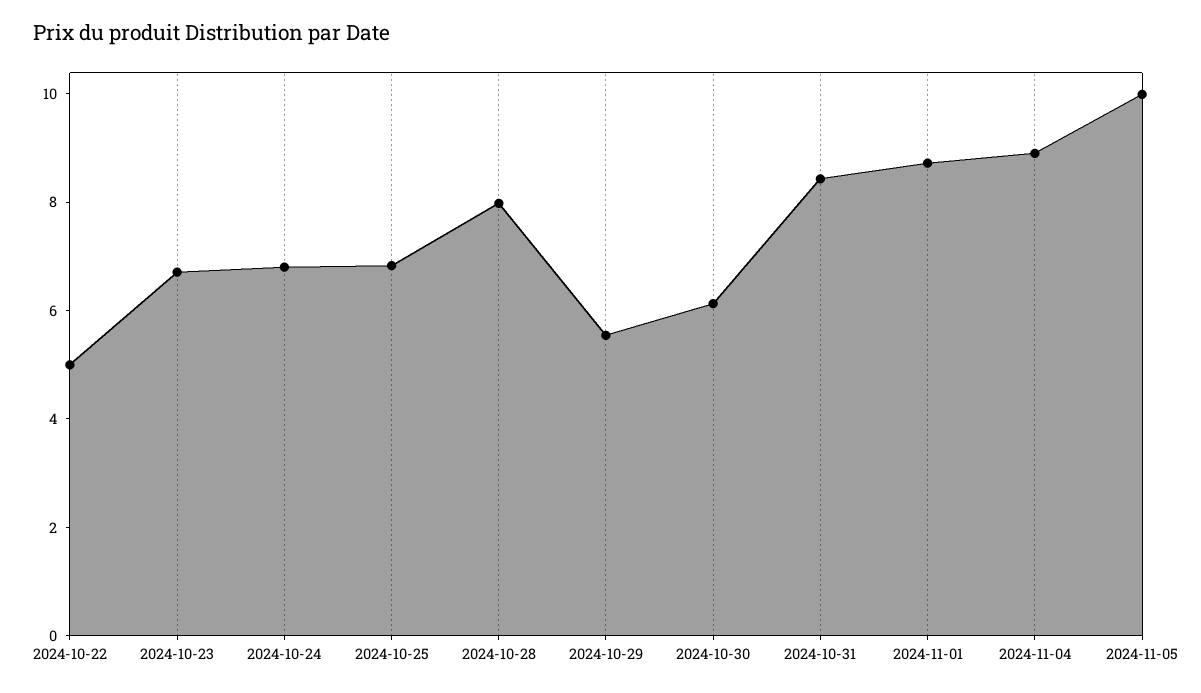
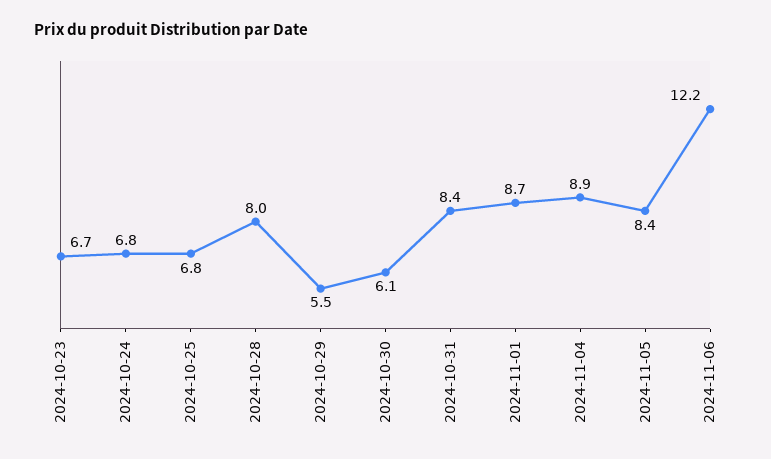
2024-10-22: 5 -> none
2024-11-05: 10 -> 8.4
2024-11-06: none -> 12.2

